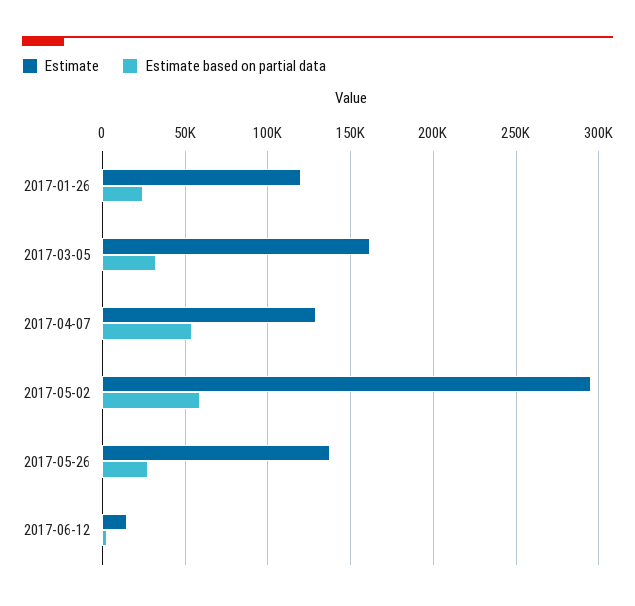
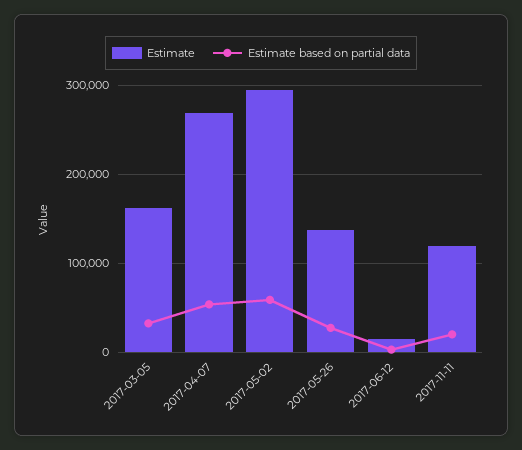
Estimate, 2017-01-26: 120000 -> none
Estimate based on partial data, 2017-01-26: 25000 -> none
Estimate, 2017-04-07: 130000 -> 270000
Estimate, 2017-11-11: none -> 120000
Estimate based on partial data, 2017-11-11: none -> 20000

